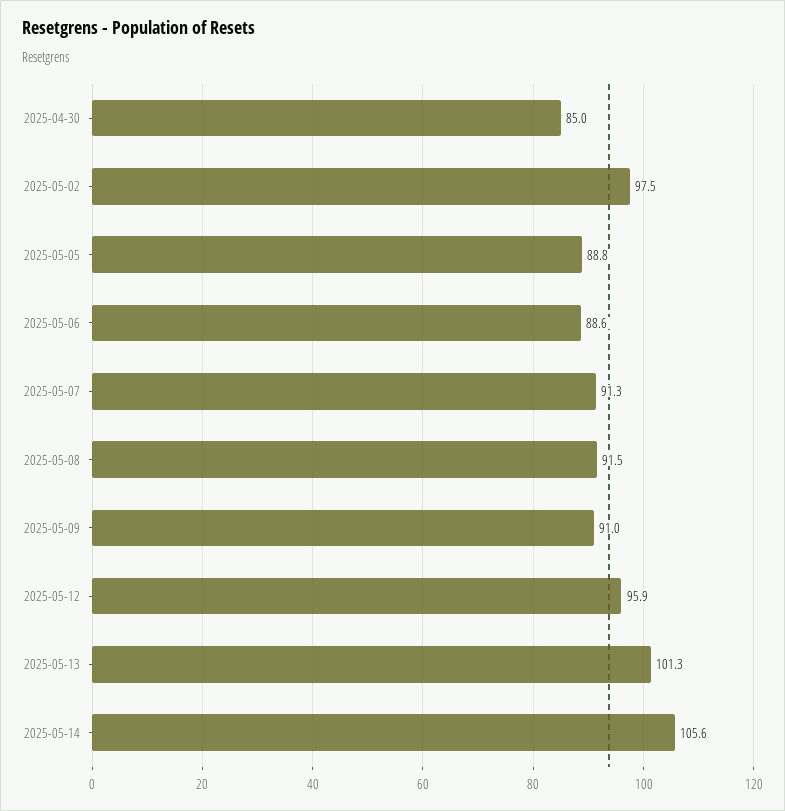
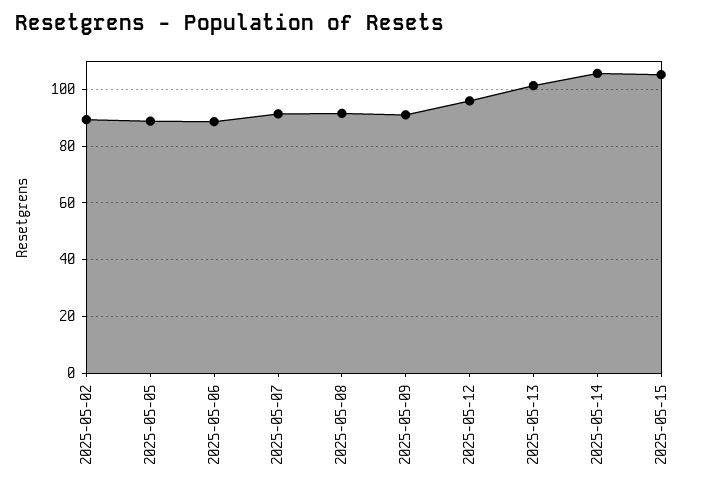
2025-04-30: 85 -> none
2025-05-02: 97.5 -> 90
2025-05-15: none -> 105

